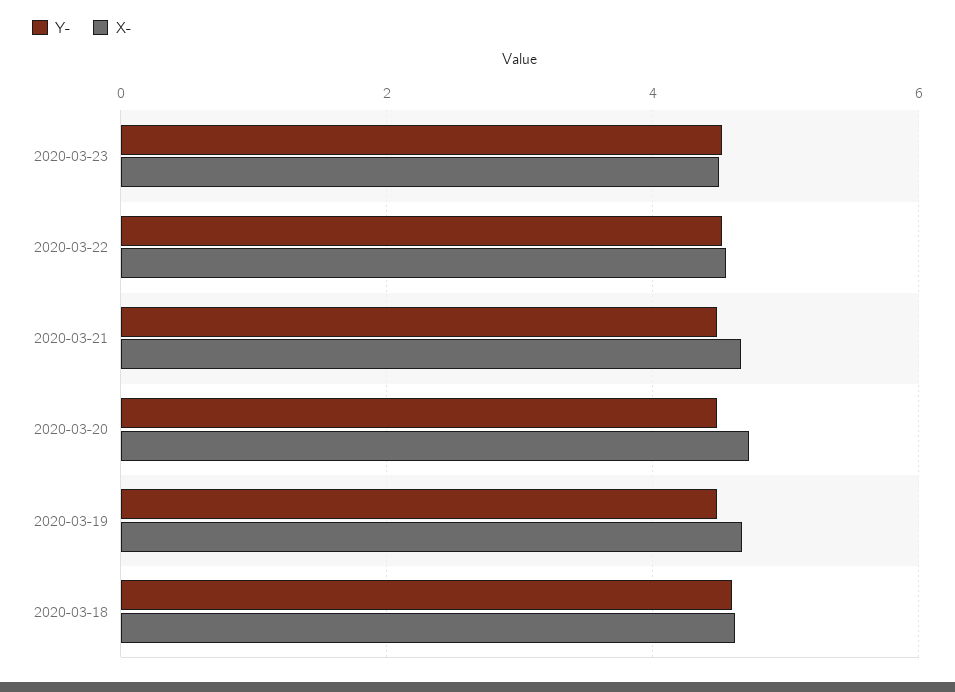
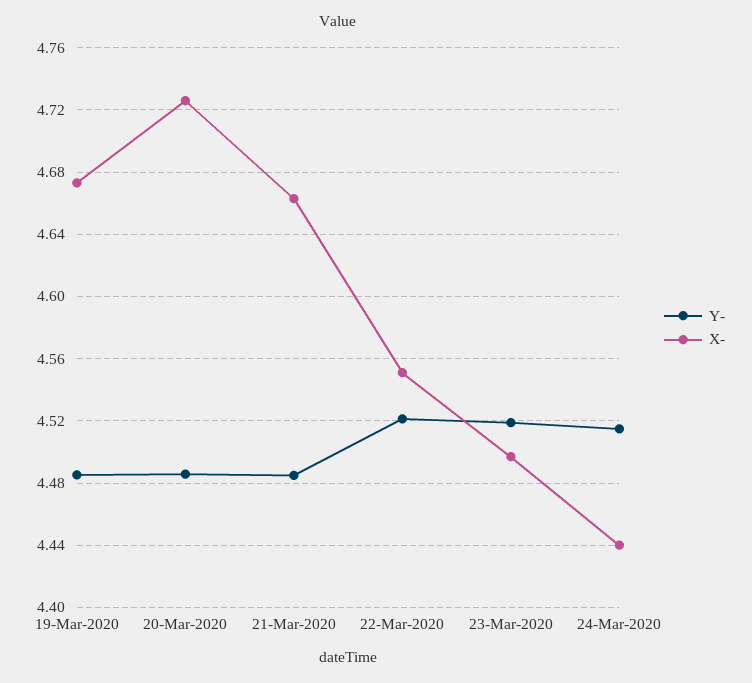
Y-, 2020-03-18: 4.6 -> none
X-, 2020-03-18: 4.6 -> none
Y-, 24-Mar-2020: none -> 4.515
X-, 24-Mar-2020: none -> 4.44

